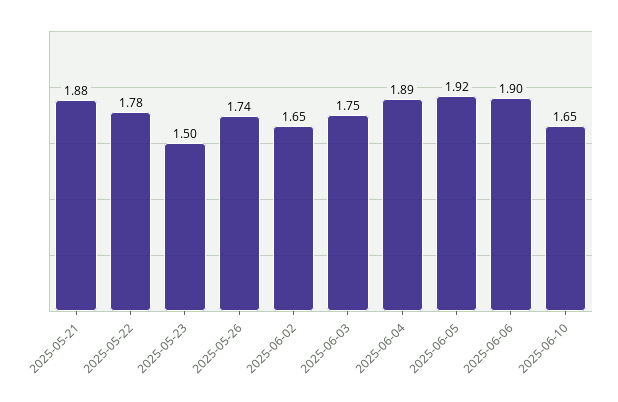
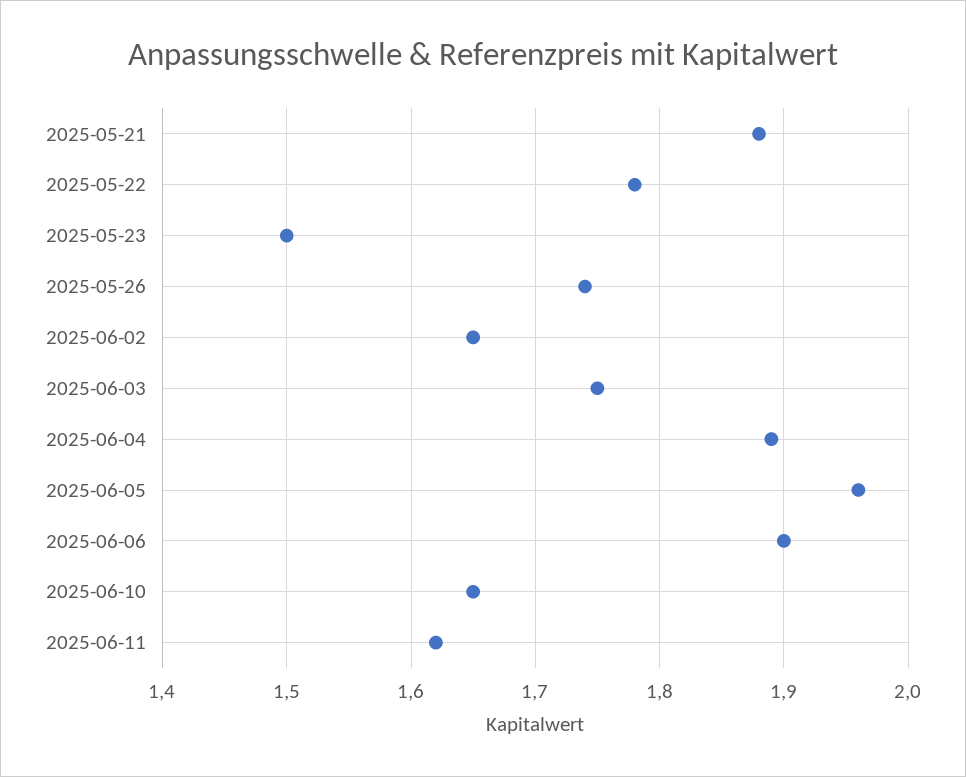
2025-06-05: 1.92 -> 1.96
2025-06-11: none -> 1.62

